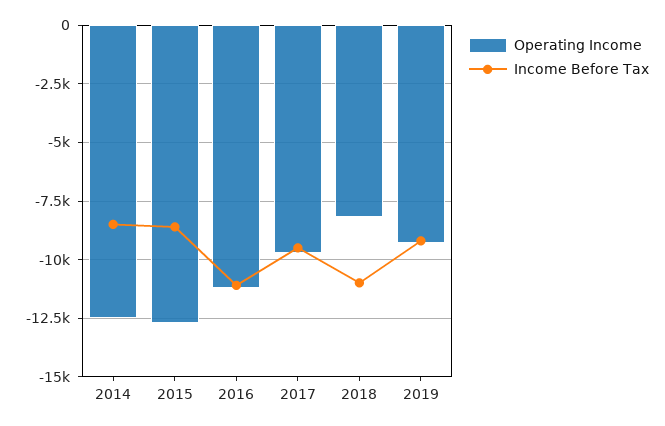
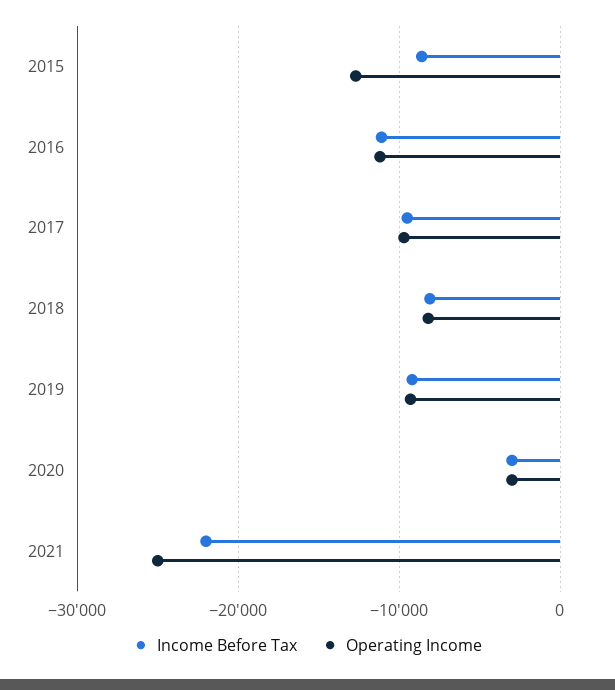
Operating Income, 2014: -12500 -> none
Income Before Tax, 2014: -8500 -> none
Income Before Tax, 2018: -11000 -> -8000
Income Before Tax, 2020: none -> -3000
Operating Income, 2020: none -> -3000
Income Before Tax, 2021: none -> -22000
Operating Income, 2021: none -> -25000

